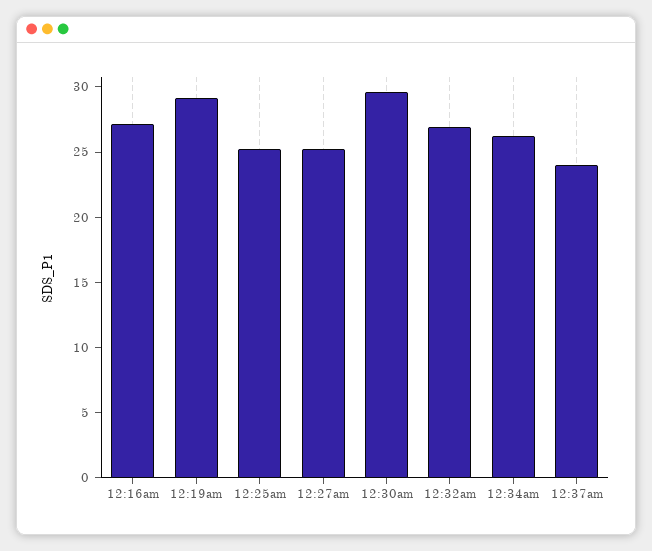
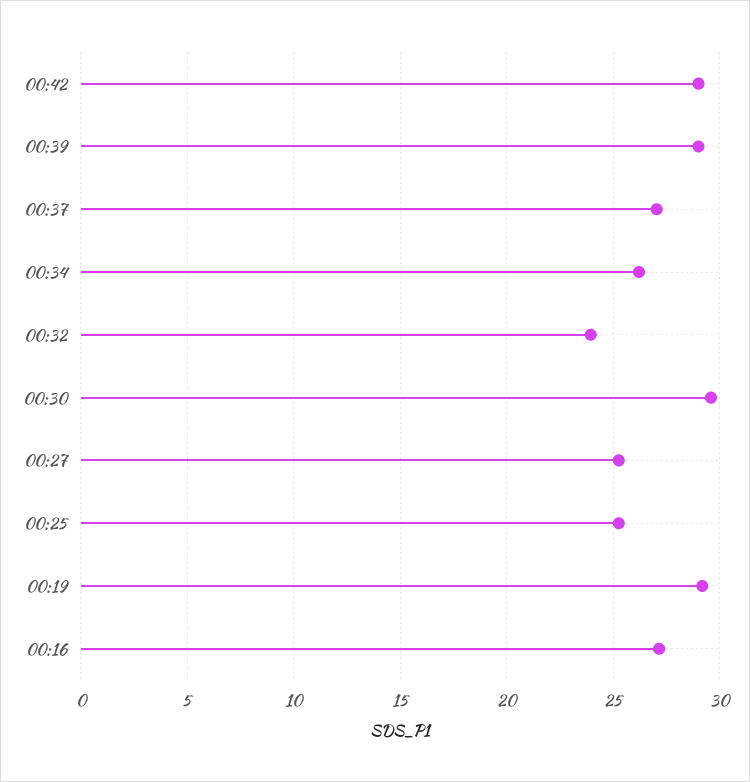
12:32am: 27 -> 24
12:37am: 24 -> 27
00:42: none -> 29
00:39: none -> 29

